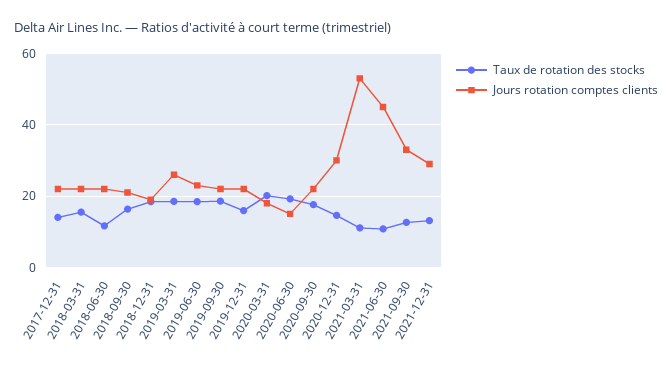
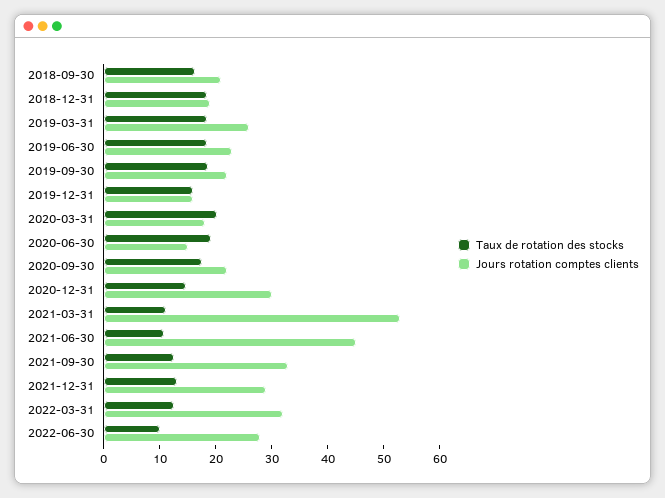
Taux de rotation des stocks, 2017-12-31: 14 -> none
Jours rotation comptes clients, 2017-12-31: 22 -> none
Taux de rotation des stocks, 2018-03-31: 16 -> none
Jours rotation comptes clients, 2018-03-31: 22 -> none
Taux de rotation des stocks, 2018-06-30: 12 -> none
Jours rotation comptes clients, 2018-06-30: 22 -> none
Jours rotation comptes clients, 2019-12-31: 22 -> 16
Taux de rotation des stocks, 2022-03-31: none -> 12
Jours rotation comptes clients, 2022-03-31: none -> 32
Taux de rotation des stocks, 2022-06-30: none -> 10
Jours rotation comptes clients, 2022-06-30: none -> 28

